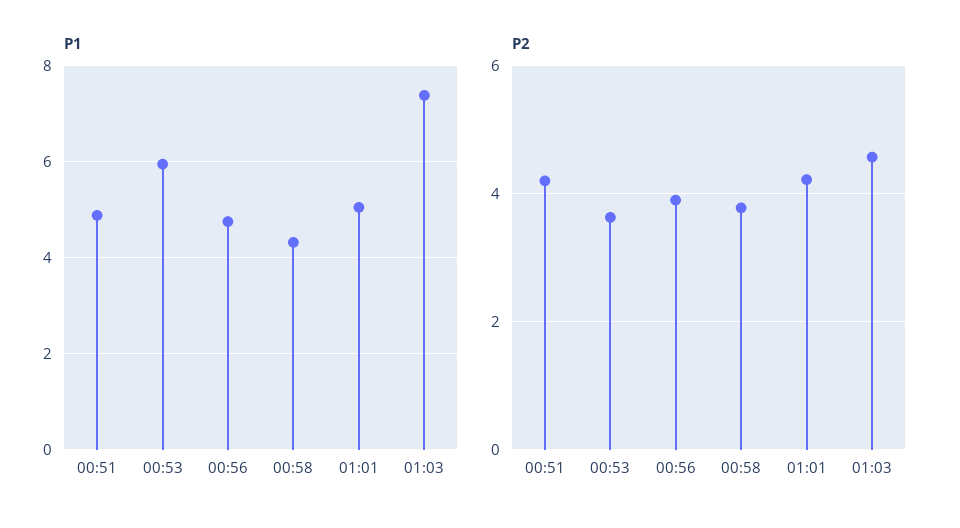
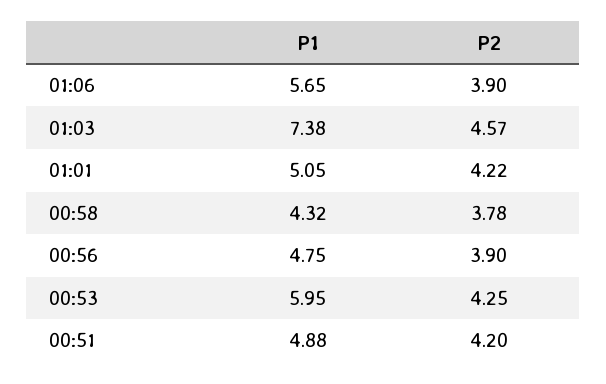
P2, 00:53: 3.6 -> 4.25
P1, 01:06: none -> 5.65
P2, 01:06: none -> 3.9

